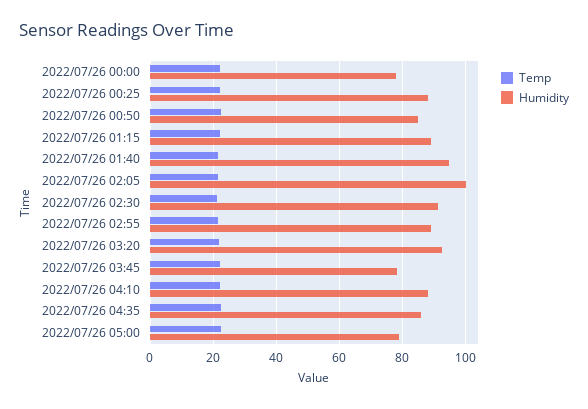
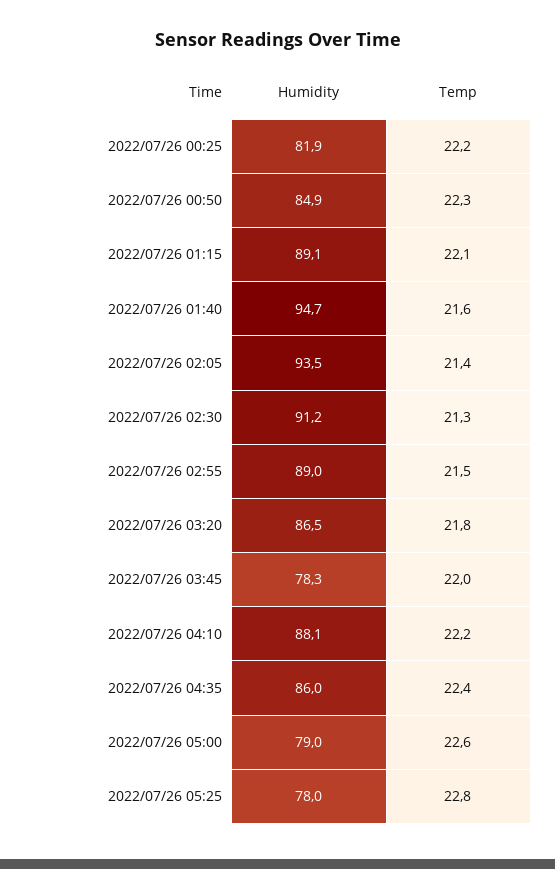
Temp, 2022/07/26 00:00: 22 -> none
Humidity, 2022/07/26 00:00: 78 -> none
Humidity, 2022/07/26 00:25: 88 -> 81.9
Humidity, 2022/07/26 02:05: 100 -> 93.5
Humidity, 2022/07/26 03:20: 92 -> 86.5
Humidity, 2022/07/26 05:25: none -> 78
Temp, 2022/07/26 05:25: none -> 22.8

